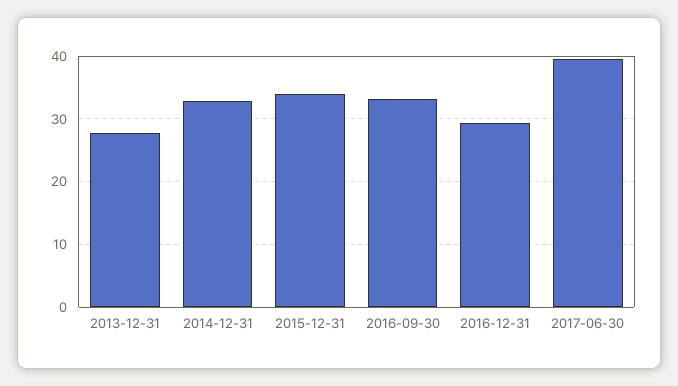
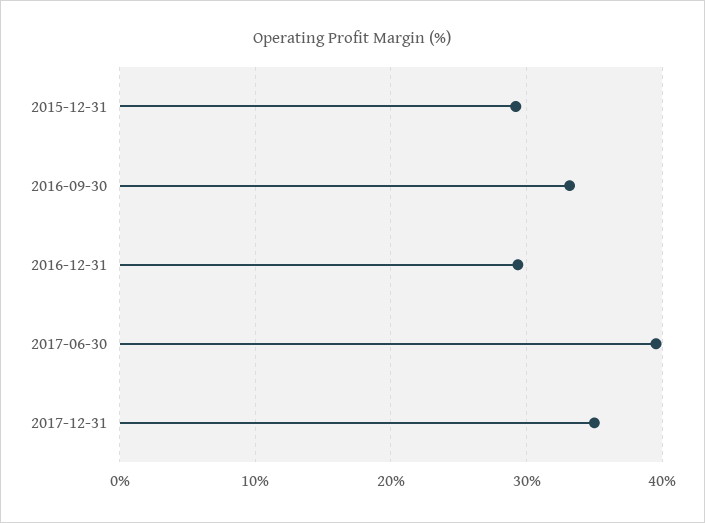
2013-12-31: 28 -> none
2014-12-31: 33 -> none
2015-12-31: 34 -> 29
2017-12-31: none -> 35

